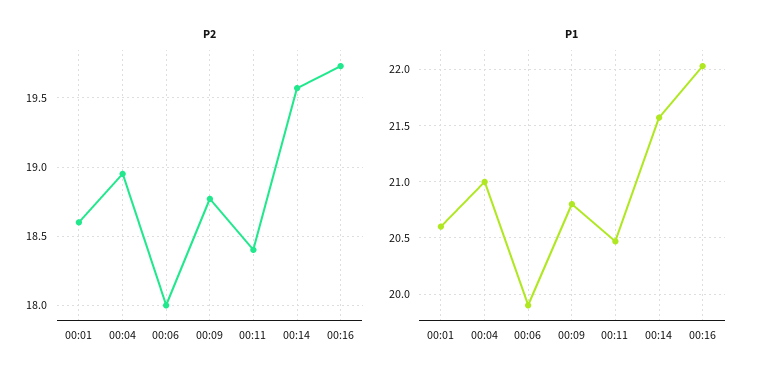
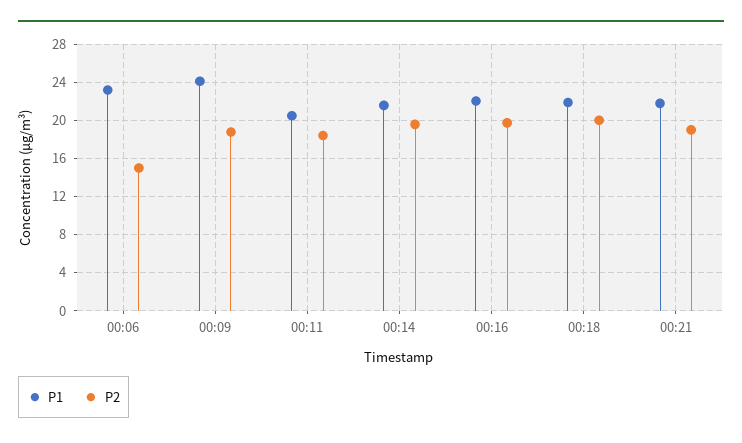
P2, 00:01: 18.6 -> none
P2, 00:04: 18.95 -> none
P2, 00:06: 18 -> 15
P1, 00:01: 20.6 -> none
P1, 00:04: 21 -> none
P1, 00:06: 19.9 -> 23
P1, 00:09: 20.8 -> 24
P1, 00:18: none -> 22
P2, 00:18: none -> 20
P1, 00:21: none -> 22
P2, 00:21: none -> 19

